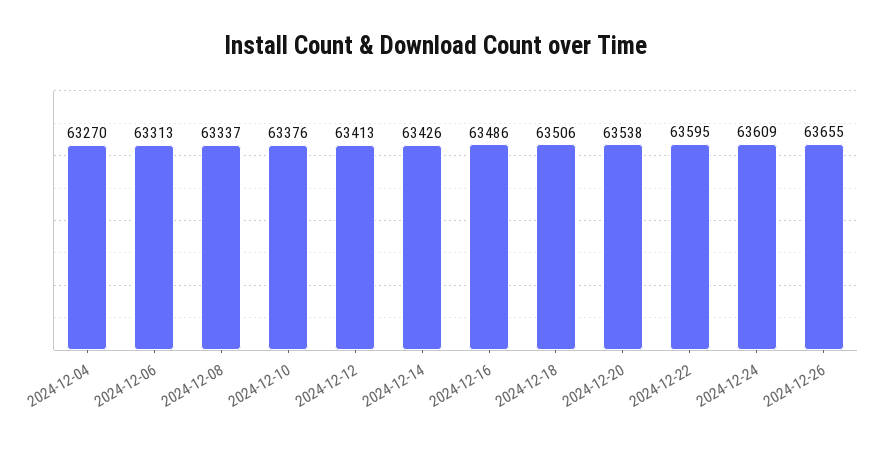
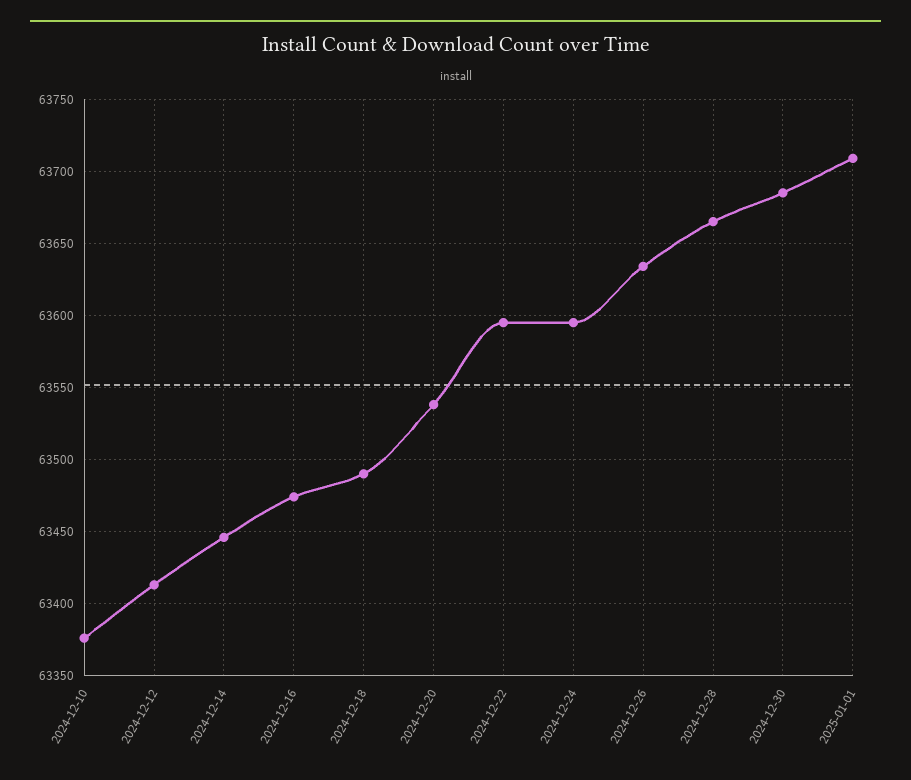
2024-12-04: 63270 -> none
2024-12-06: 63313 -> none
2024-12-08: 63337 -> none
2024-12-14: 63426 -> 63445
2024-12-16: 63486 -> 63475
2024-12-18: 63506 -> 63490
2024-12-24: 63609 -> 63595
2024-12-26: 63655 -> 63635
2024-12-28: none -> 63665
2024-12-30: none -> 63685
2025-01-01: none -> 63710

